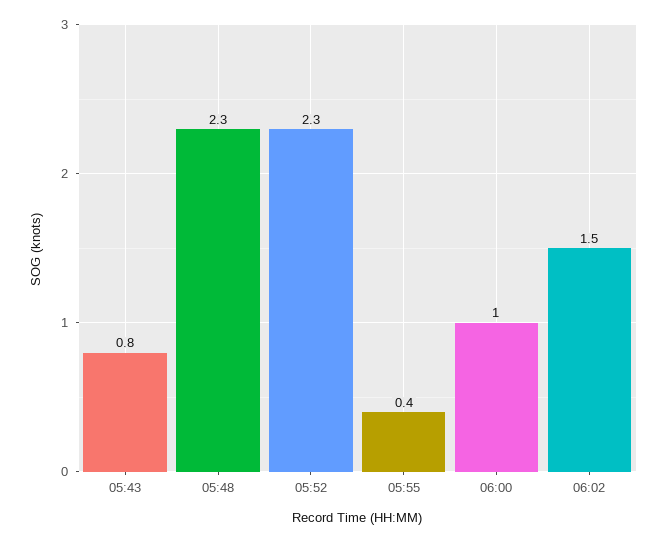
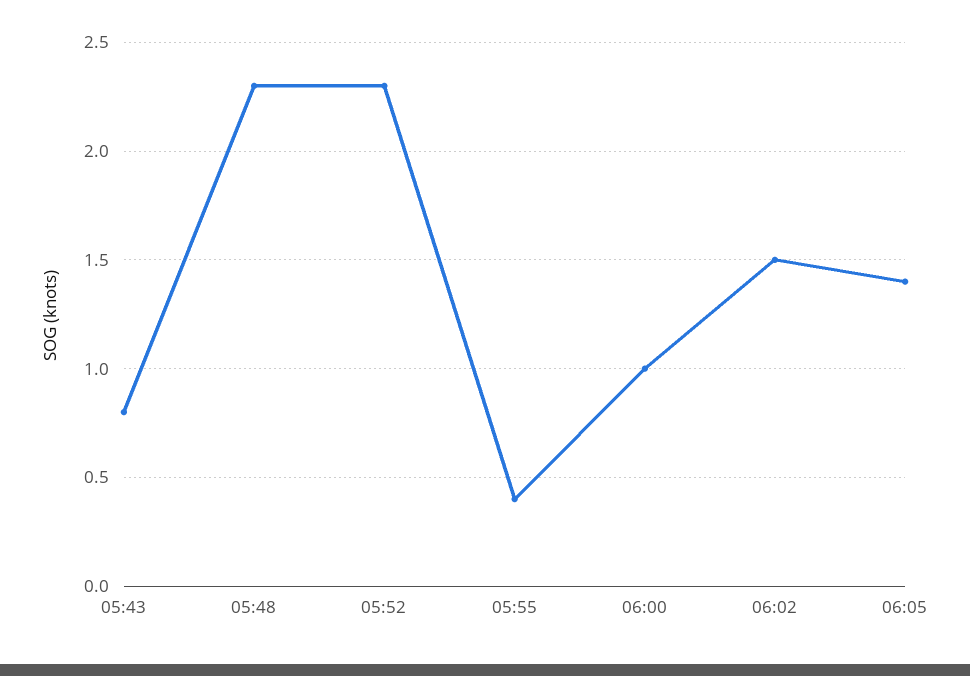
06:05: none -> 1.4

